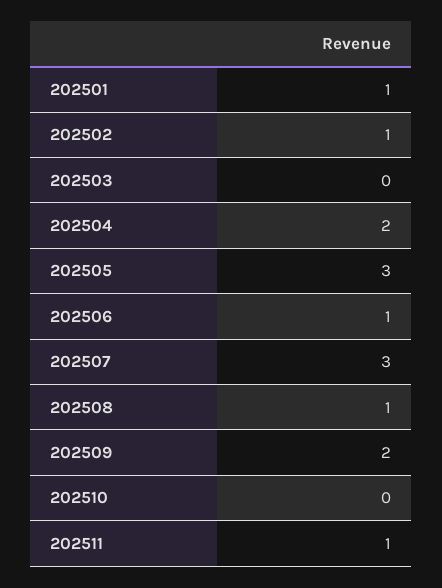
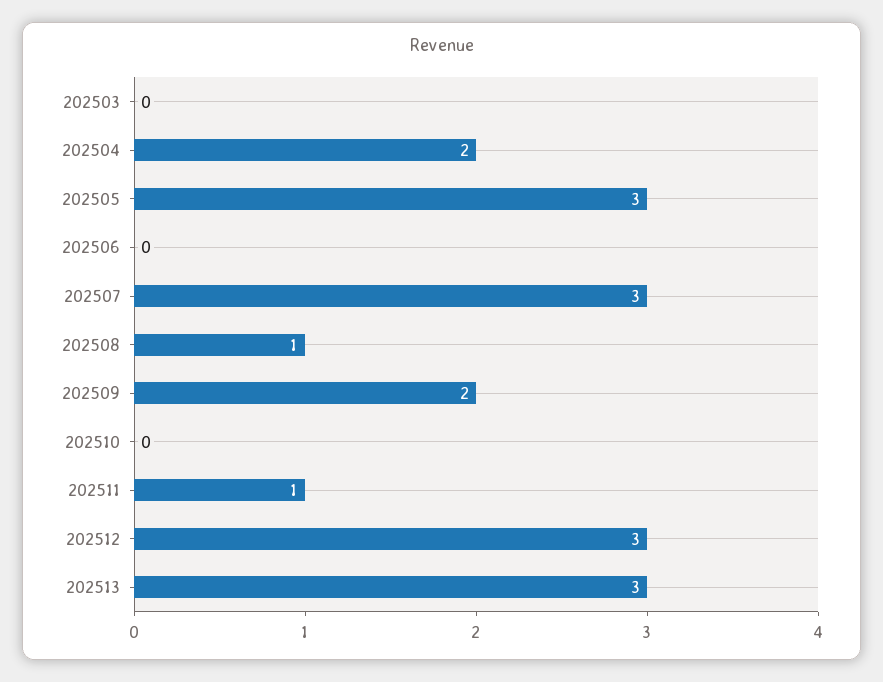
202501: 1 -> none
202502: 1 -> none
202506: 1 -> 0
202512: none -> 3
202513: none -> 3

